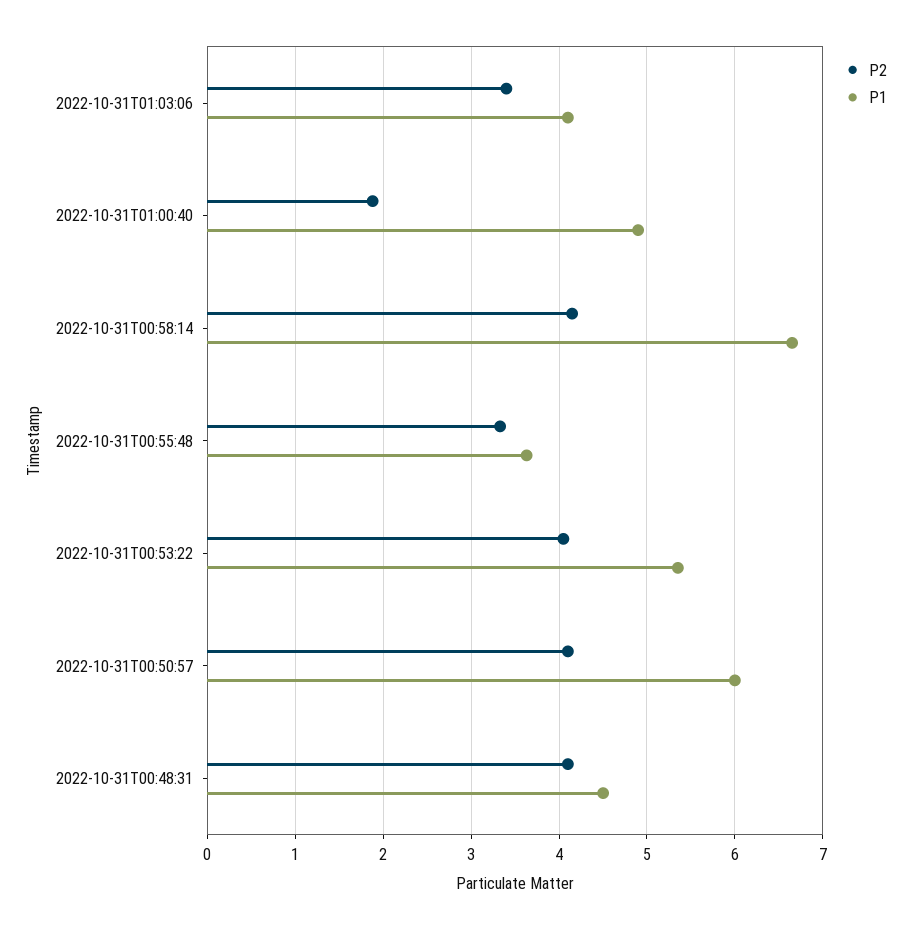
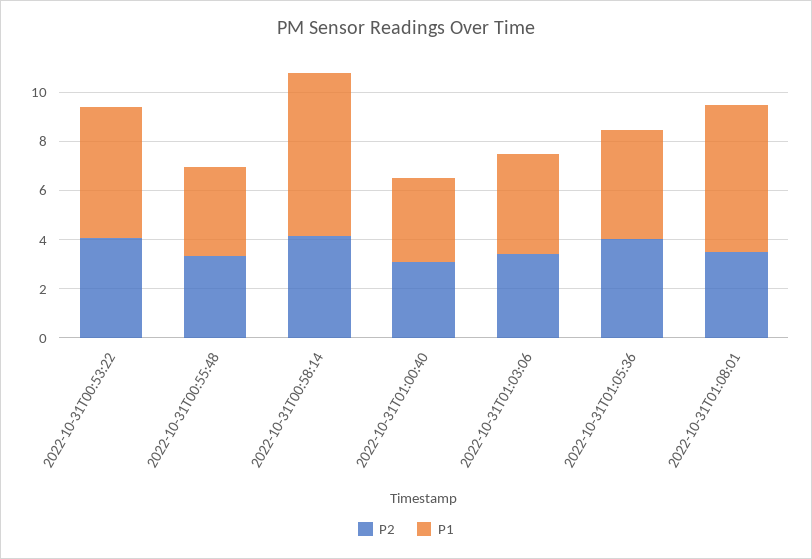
P2, 2022-10-31T01:00:40: 1.9 -> 3
P1, 2022-10-31T01:00:40: 4.9 -> 3.5
P2, 2022-10-31T00:50:57: 4.1 -> none
P1, 2022-10-31T00:50:57: 6 -> none
P2, 2022-10-31T00:48:31: 4.1 -> none
P1, 2022-10-31T00:48:31: 4.5 -> none
P2, 2022-10-31T01:05:36: none -> 4
P1, 2022-10-31T01:05:36: none -> 4.5
P2, 2022-10-31T01:08:01: none -> 3.5
P1, 2022-10-31T01:08:01: none -> 6

